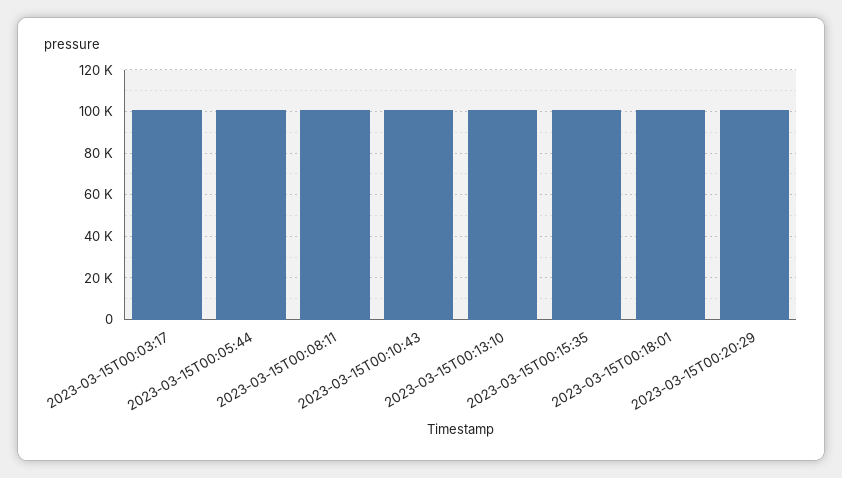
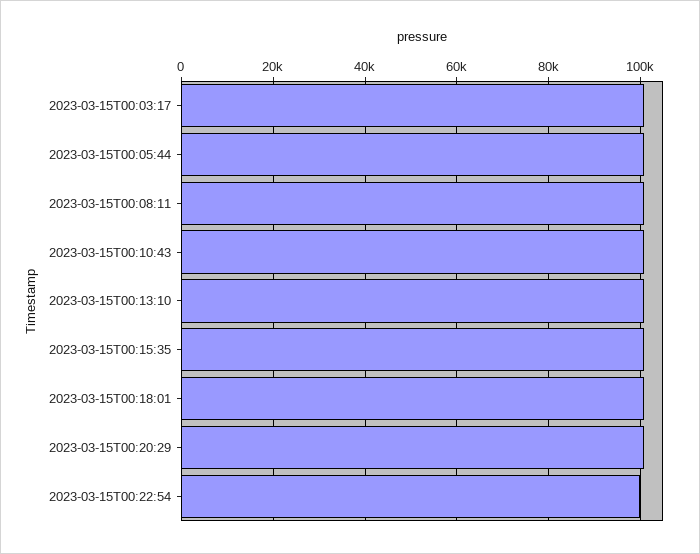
2023-03-15T00:22:54: none -> 100000

